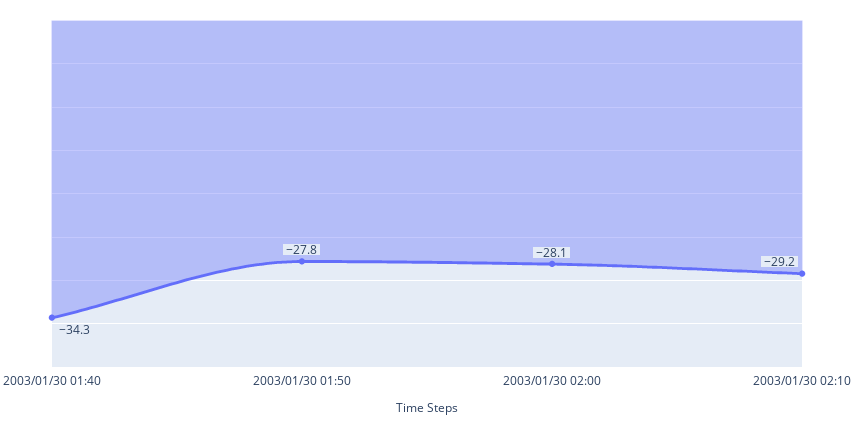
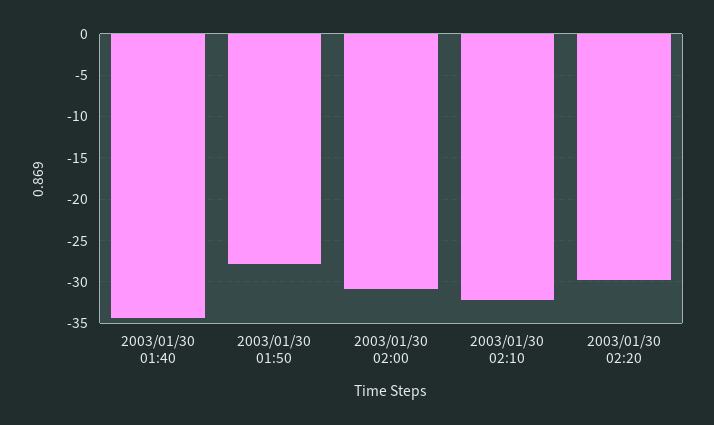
2003/01/30 02:00: -28.1 -> -31
2003/01/30 02:10: -29.2 -> -32
2003/01/30 02:20: none -> -30

